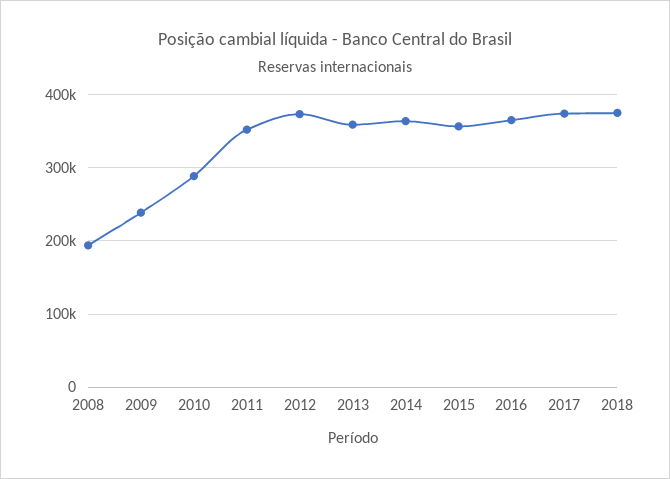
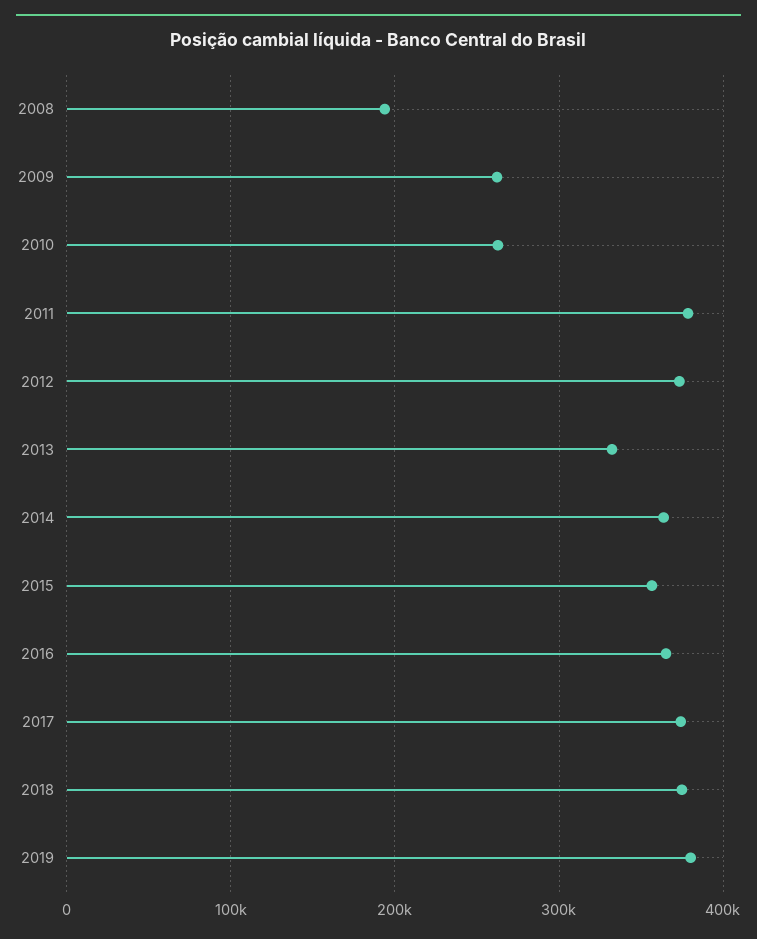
2009: 240000 -> 260000
2010: 290000 -> 260000
2011: 350000 -> 380000
2013: 360000 -> 330000
2019: none -> 380000

